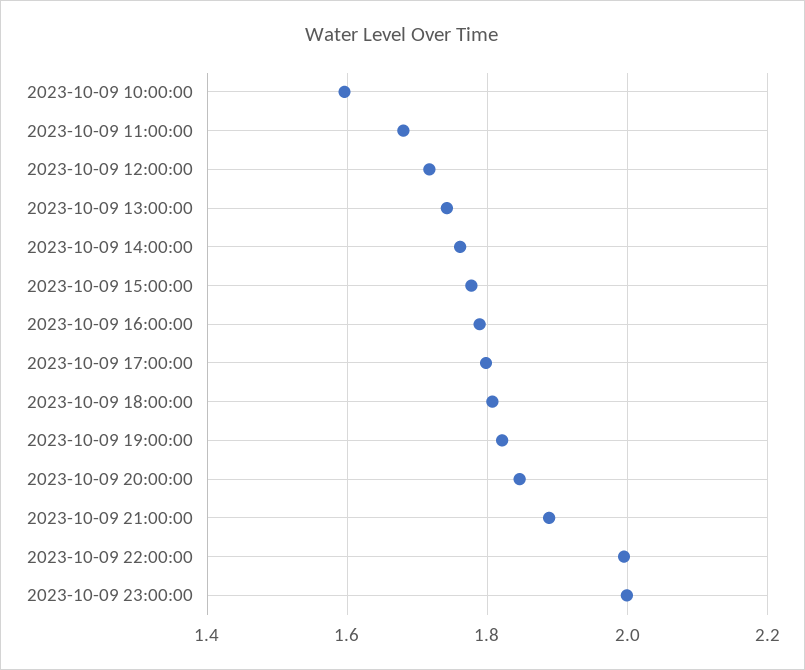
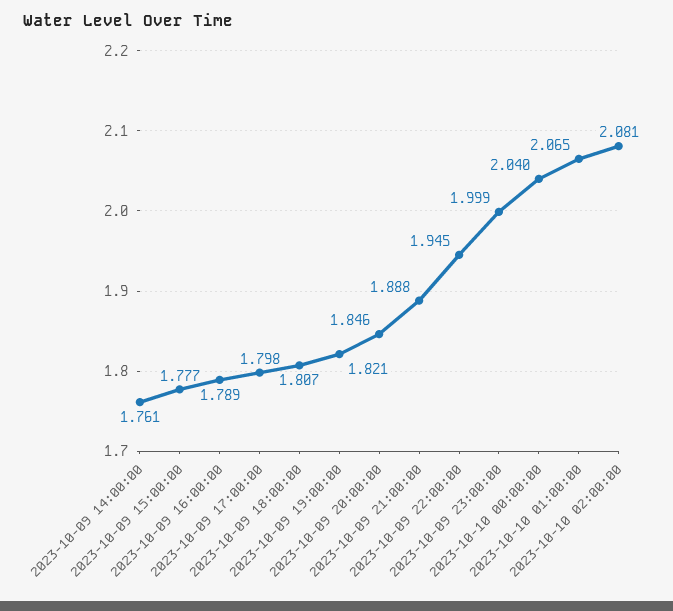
2023-10-09 10:00:00: 1.6 -> none
2023-10-09 11:00:00: 1.68 -> none
2023-10-09 12:00:00: 1.72 -> none
2023-10-09 13:00:00: 1.74 -> none
2023-10-09 22:00:00: 2 -> 1.945
2023-10-10 00:00:00: none -> 2.04
2023-10-10 01:00:00: none -> 2.065
2023-10-10 02:00:00: none -> 2.081

